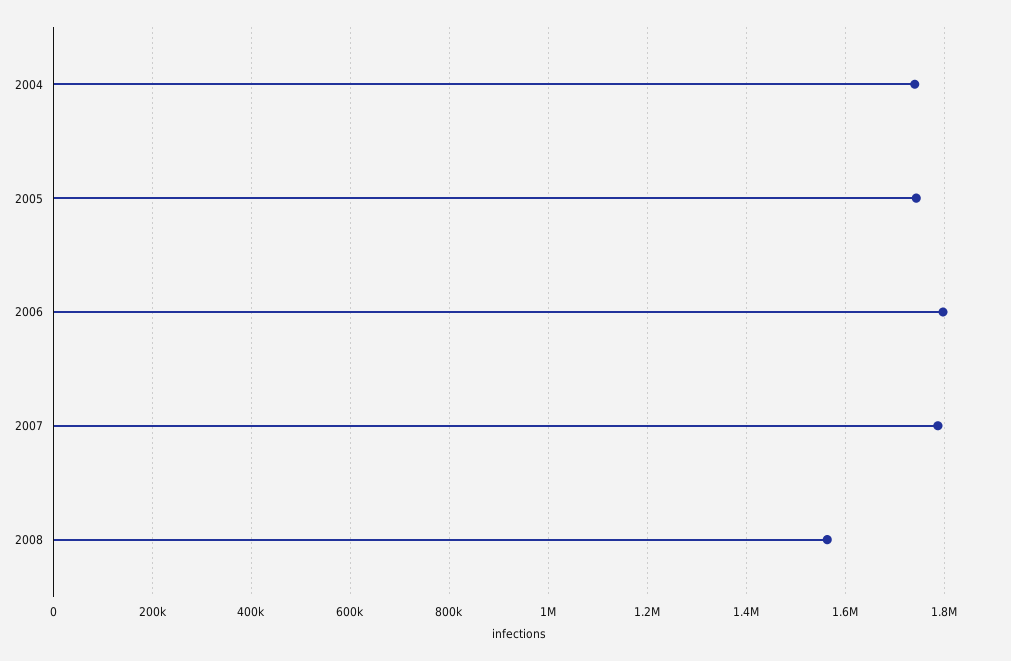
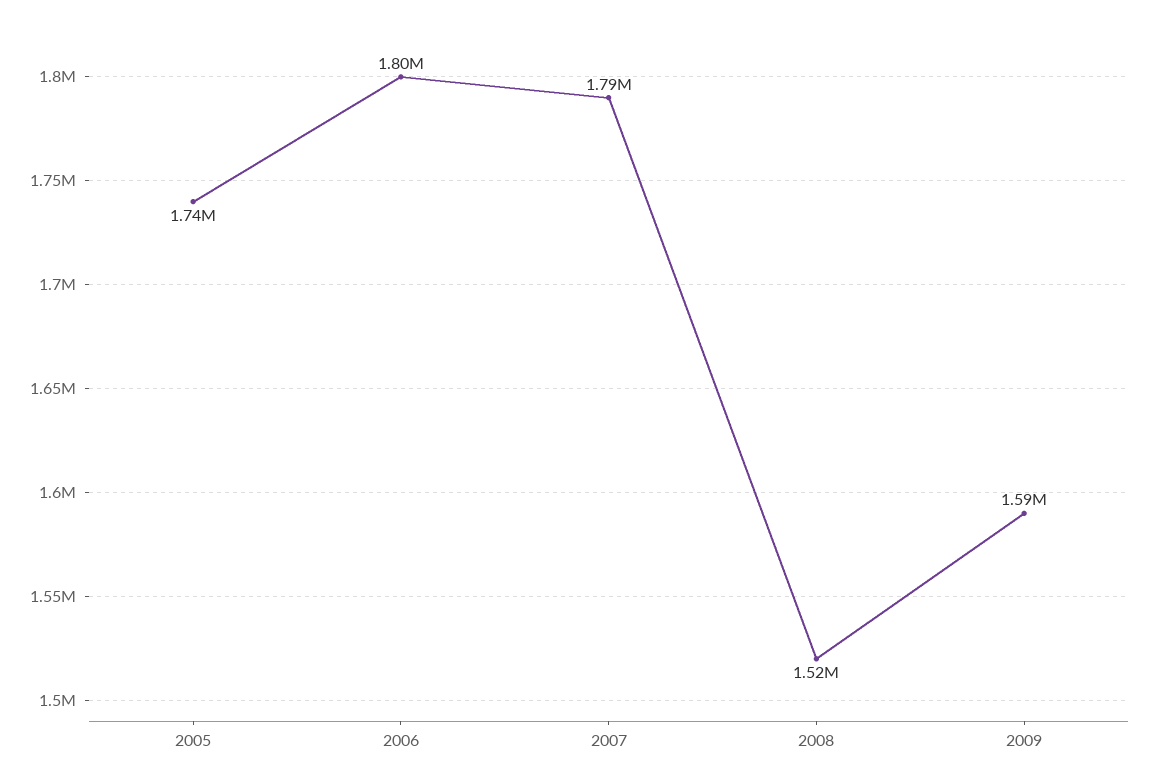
2004: 1740000 -> none
2008: 1560000 -> 1520000
2009: none -> 1590000

